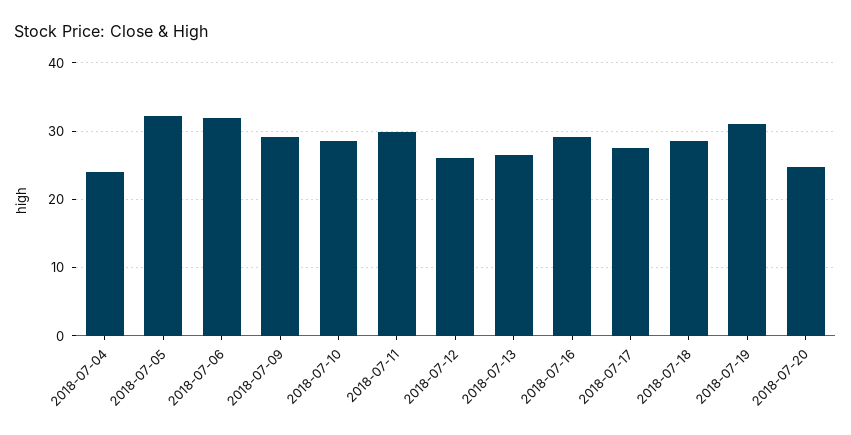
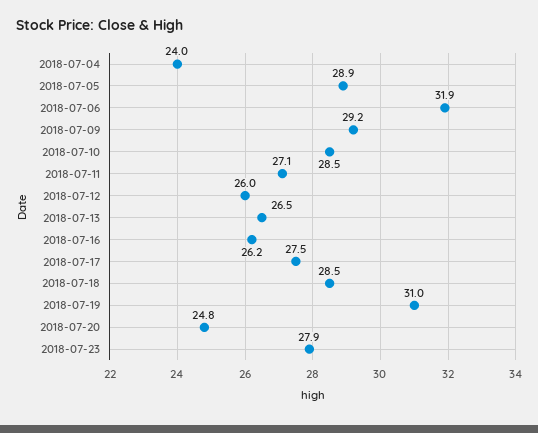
2018-07-05: 32 -> 28.9
2018-07-11: 30 -> 27.1
2018-07-16: 29 -> 26.2
2018-07-23: none -> 27.9

